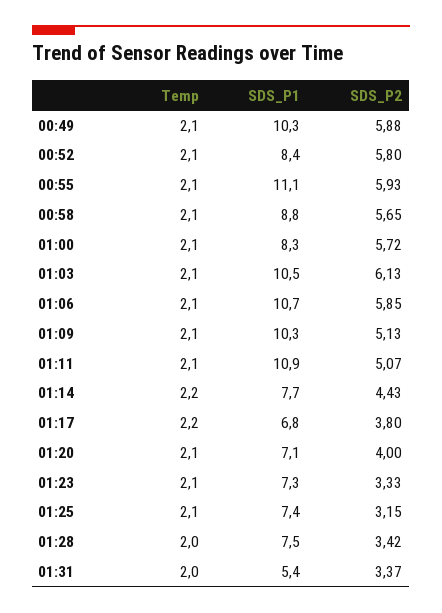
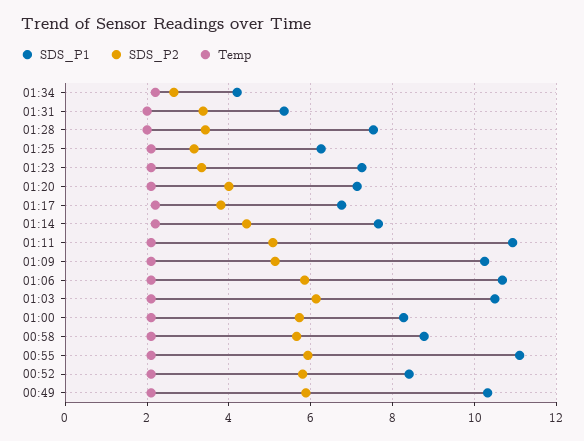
SDS_P1, 01:25: 7.4 -> 6.2
SDS_P1, 01:34: none -> 4.2
SDS_P2, 01:34: none -> 2.6
Temp, 01:34: none -> 2.2

